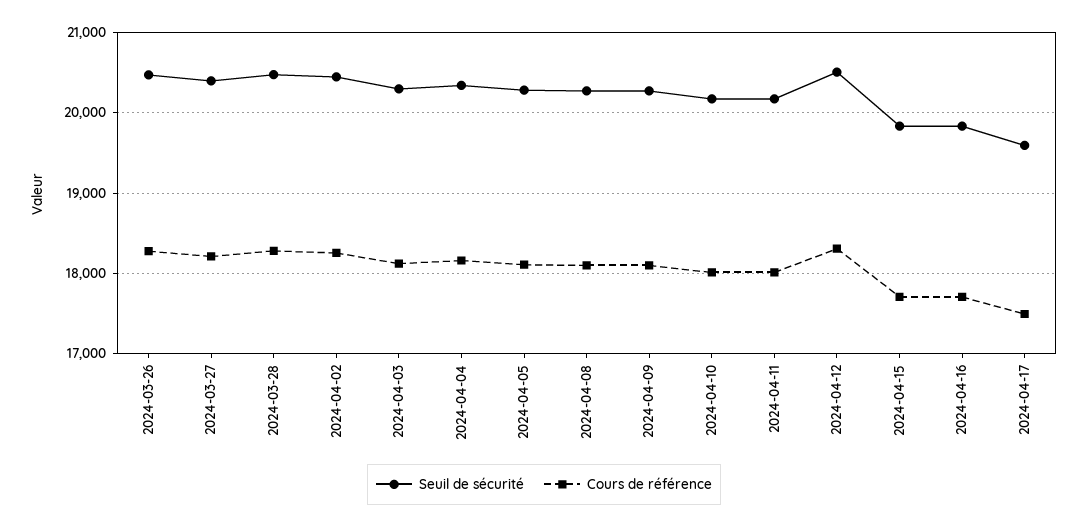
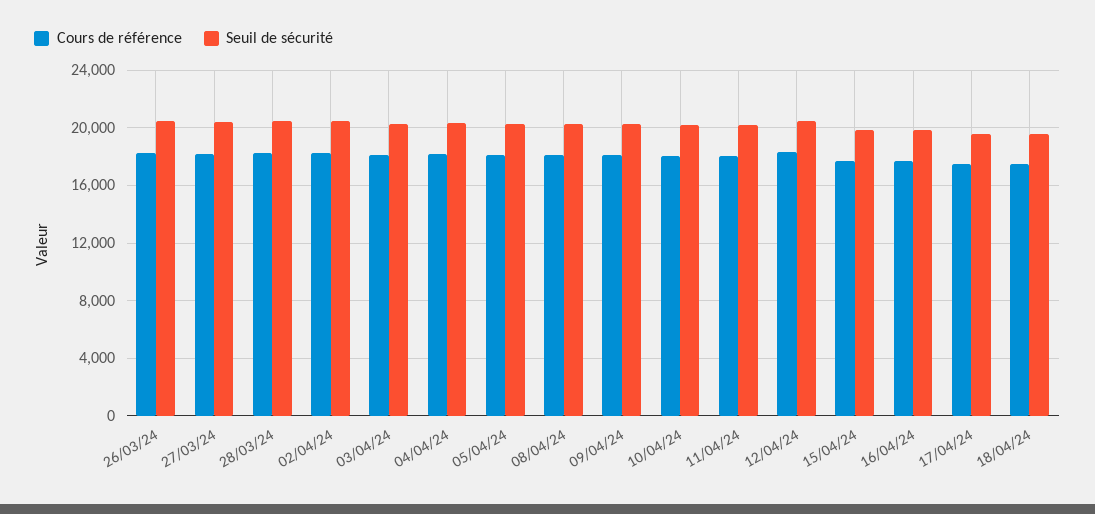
Cours de référence, 18/04/24: none -> 17500
Seuil de sécurité, 18/04/24: none -> 19500

